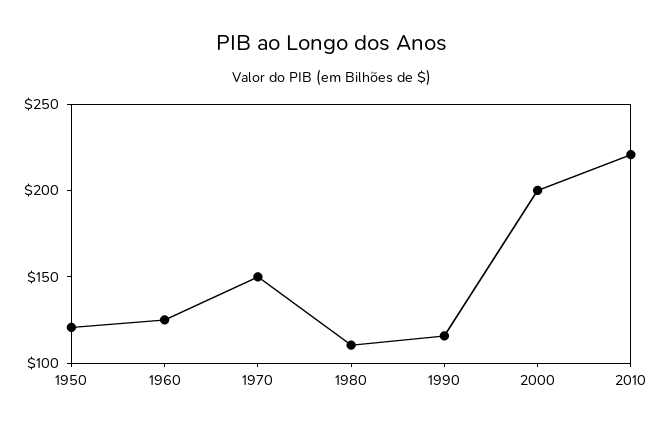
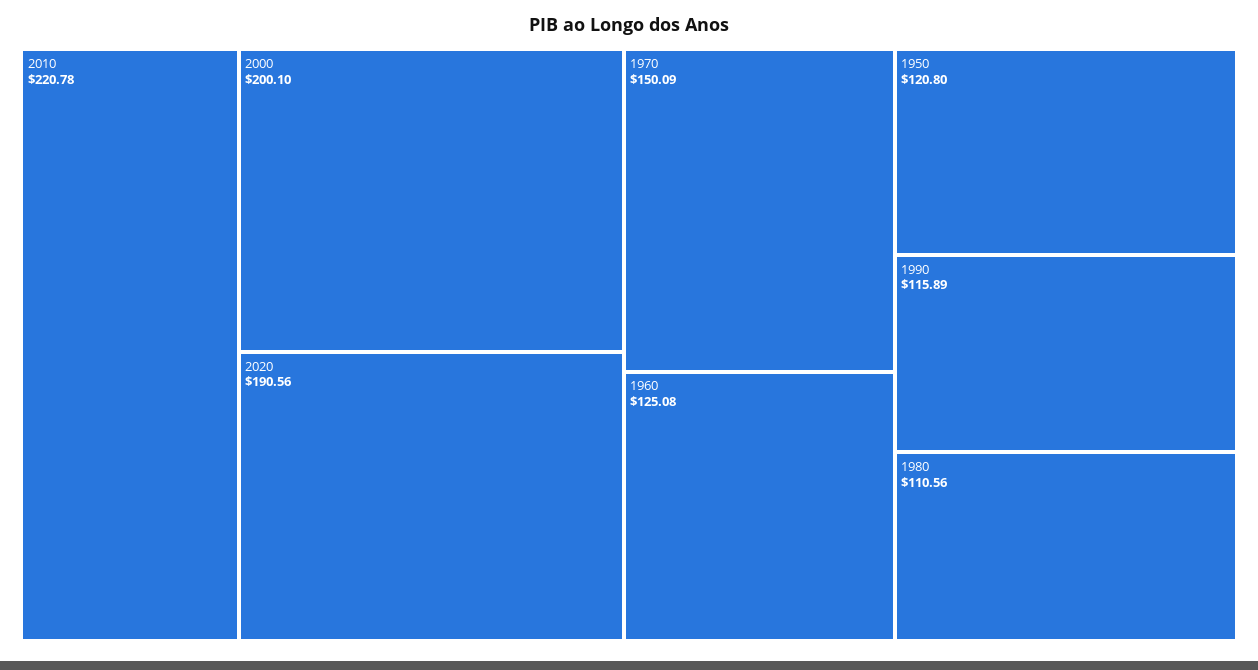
2020: none -> 190.56

